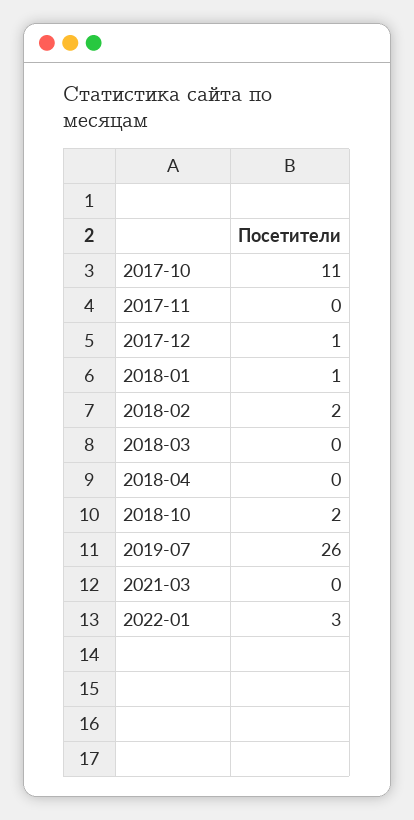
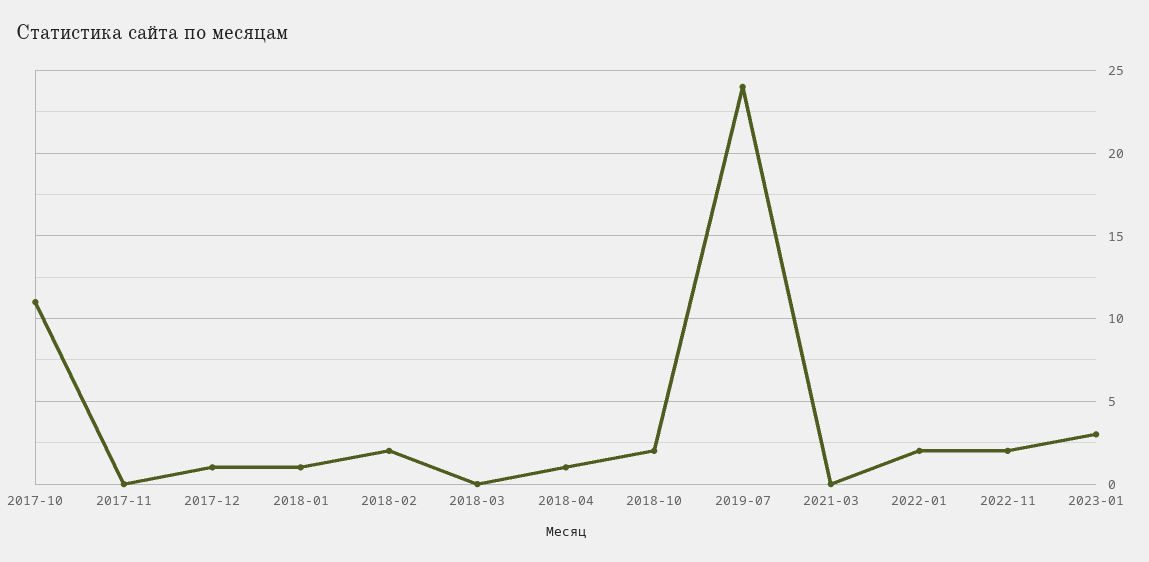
2018-04: 0 -> 1
2019-07: 26 -> 24
2022-01: 3 -> 2
2022-11: none -> 2
2023-01: none -> 3

